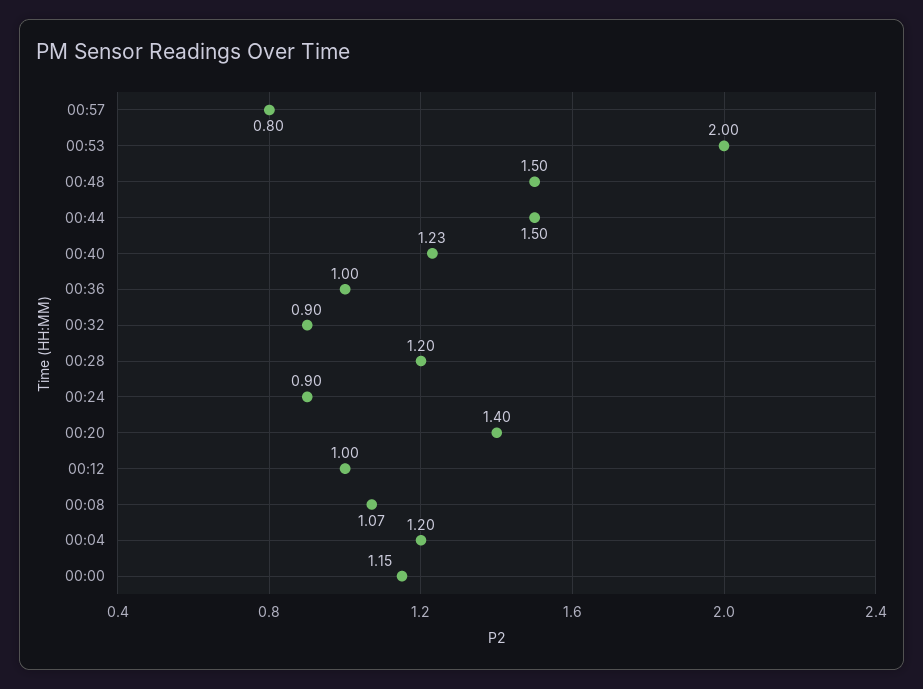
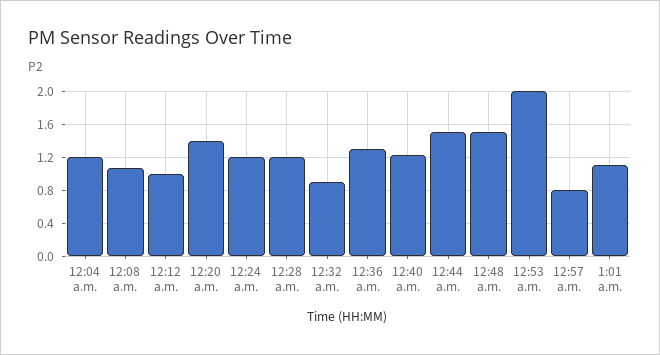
00:36: 1 -> 1.3
00:24: 0.9 -> 1.2
00:00: 1.15 -> none
1:01 a.m.: none -> 1.1

